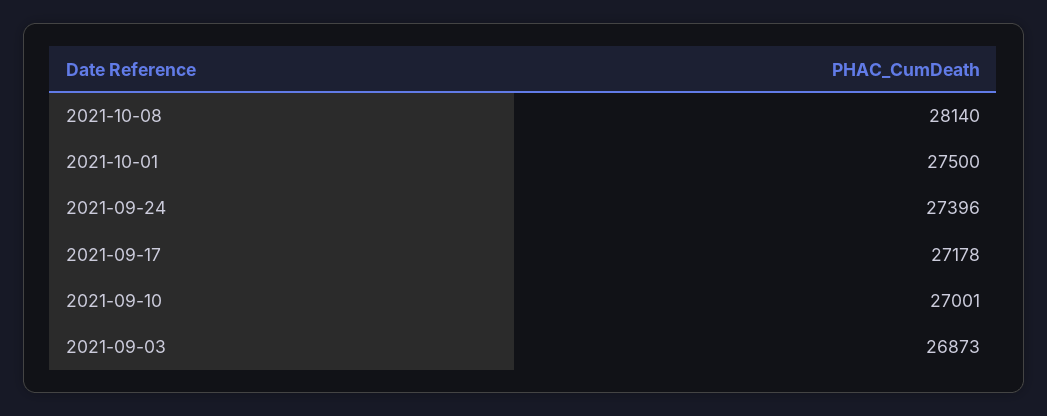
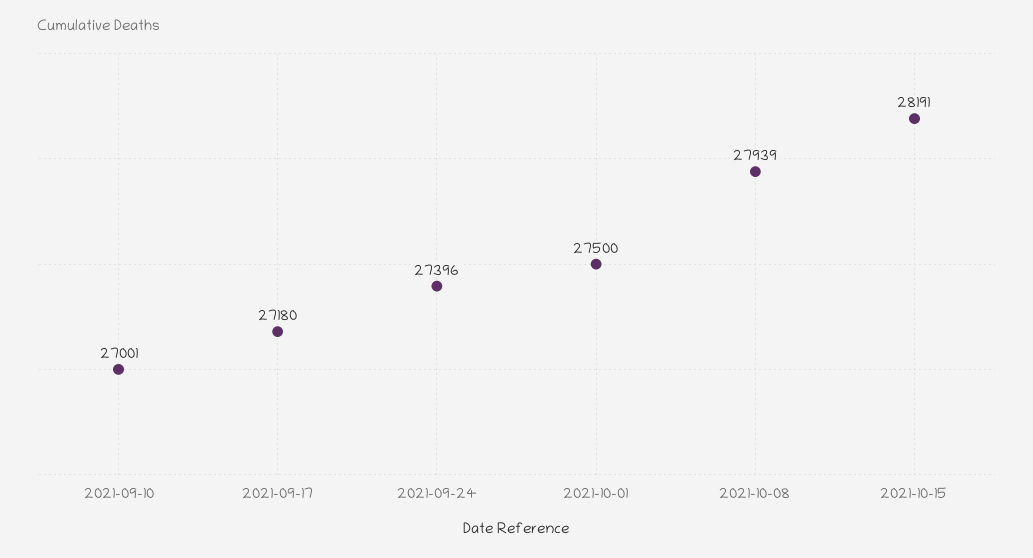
2021-10-08: 28140 -> 27939
2021-09-17: 27178 -> 27180
2021-09-03: 26873 -> none
2021-10-15: none -> 28191

